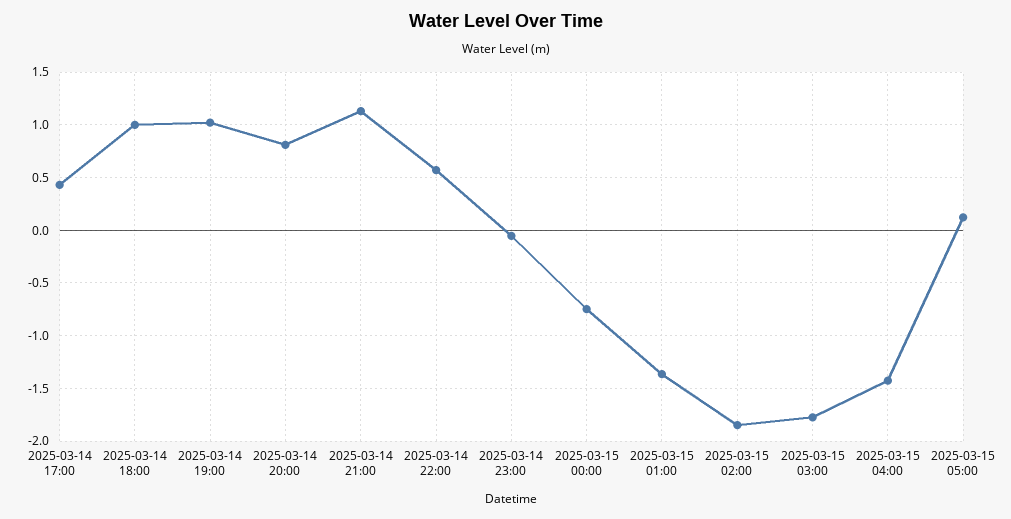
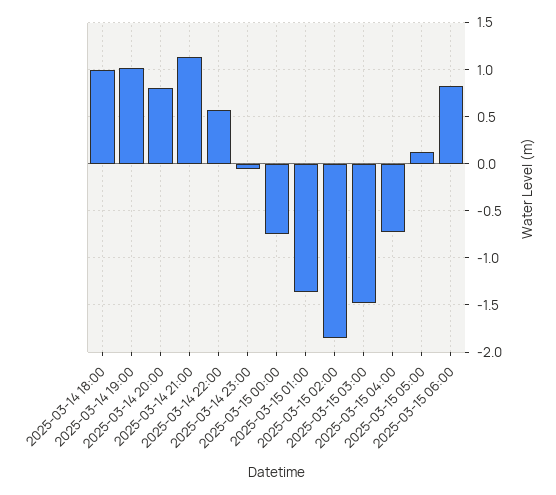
2025-03-14 17:00: 0.4 -> none
2025-03-15 03:00: -1.8 -> -1.5
2025-03-15 04:00: -1.4 -> -0.7
2025-03-15 06:00: none -> 0.8

